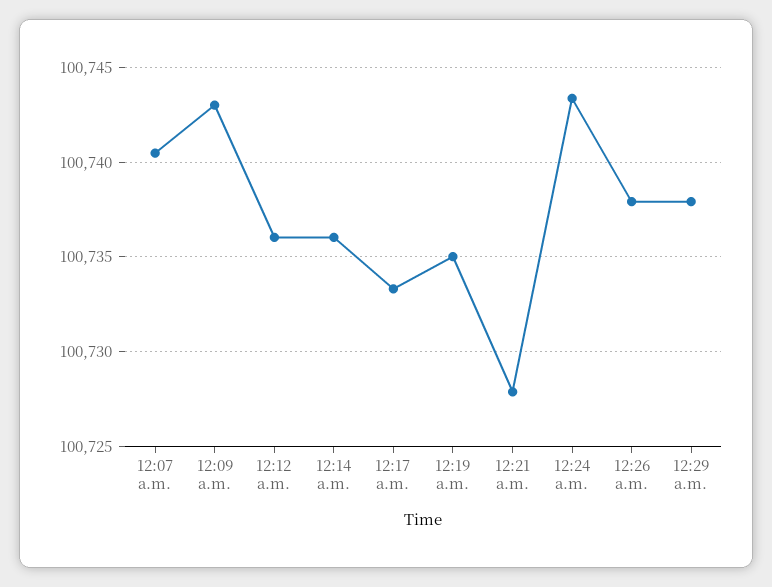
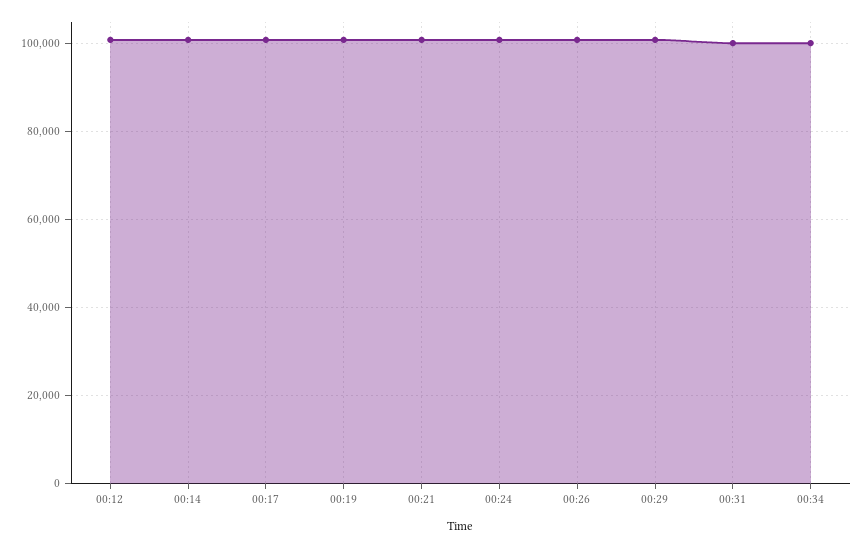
12:07 a.m.: 100740.5 -> none
12:09 a.m.: 100743 -> none
00:31: none -> 100000
00:34: none -> 100000

